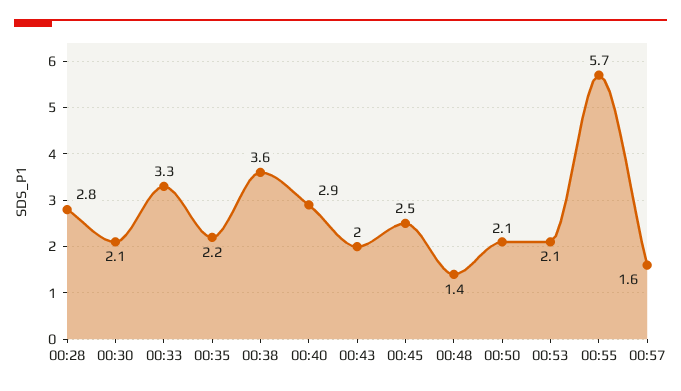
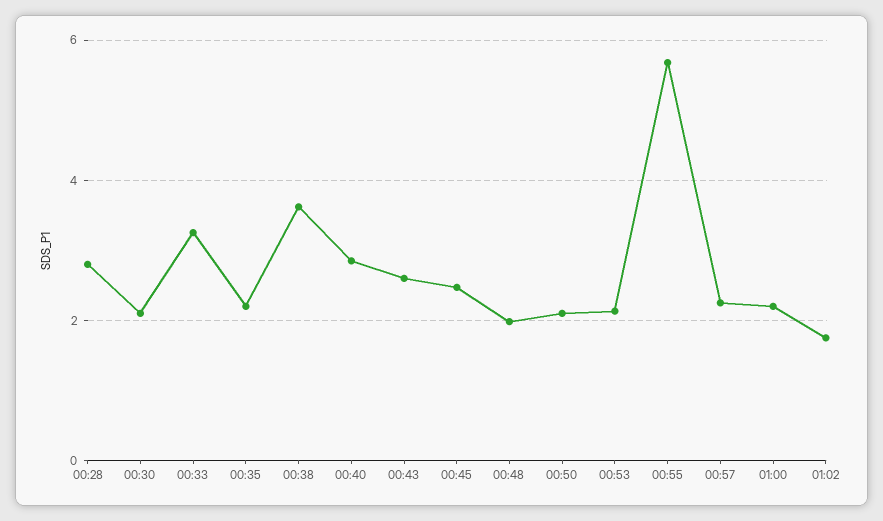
00:43: 2 -> 2.6
00:48: 1.4 -> 2
00:57: 1.6 -> 2.2
01:00: none -> 2.2
01:02: none -> 1.8

